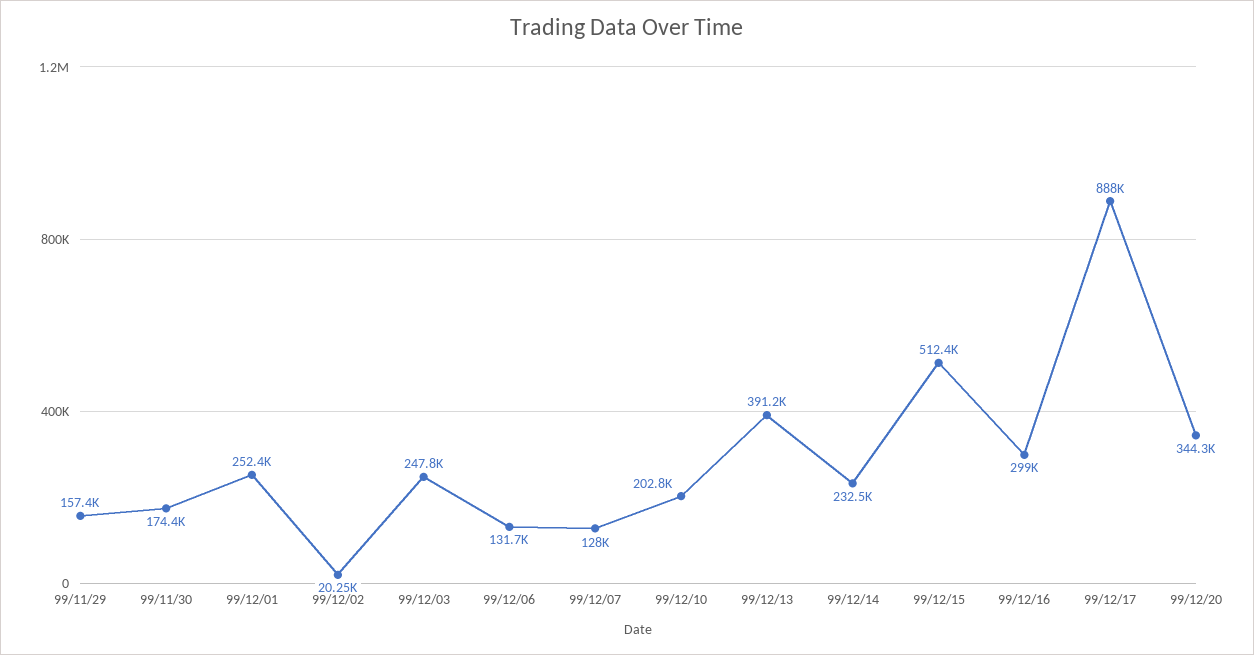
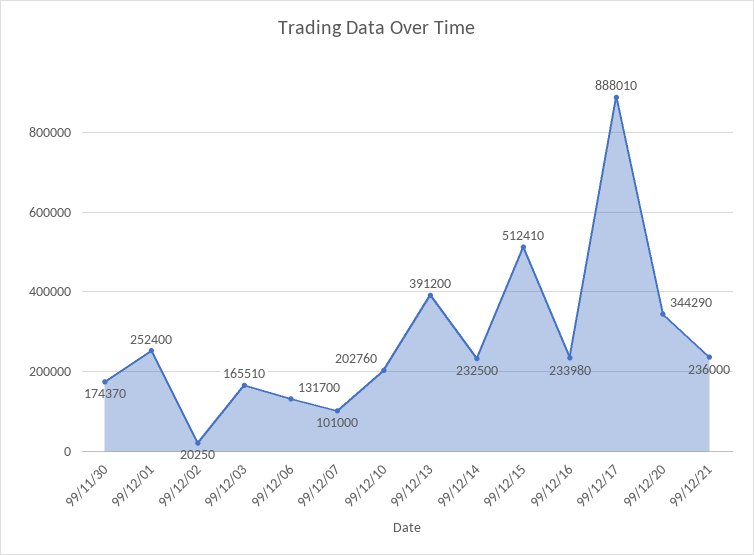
99/11/29: 157400 -> none
99/12/03: 247800 -> 165510
99/12/07: 128000 -> 101000
99/12/16: 299000 -> 233980
99/12/21: none -> 236000

